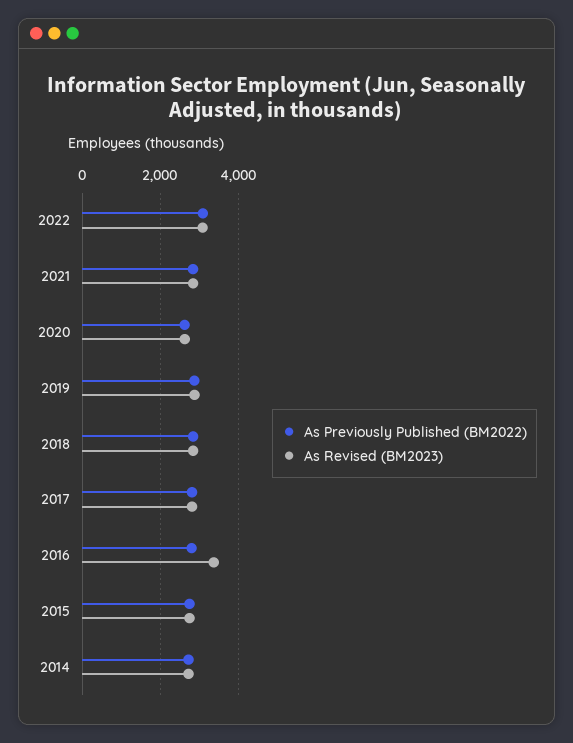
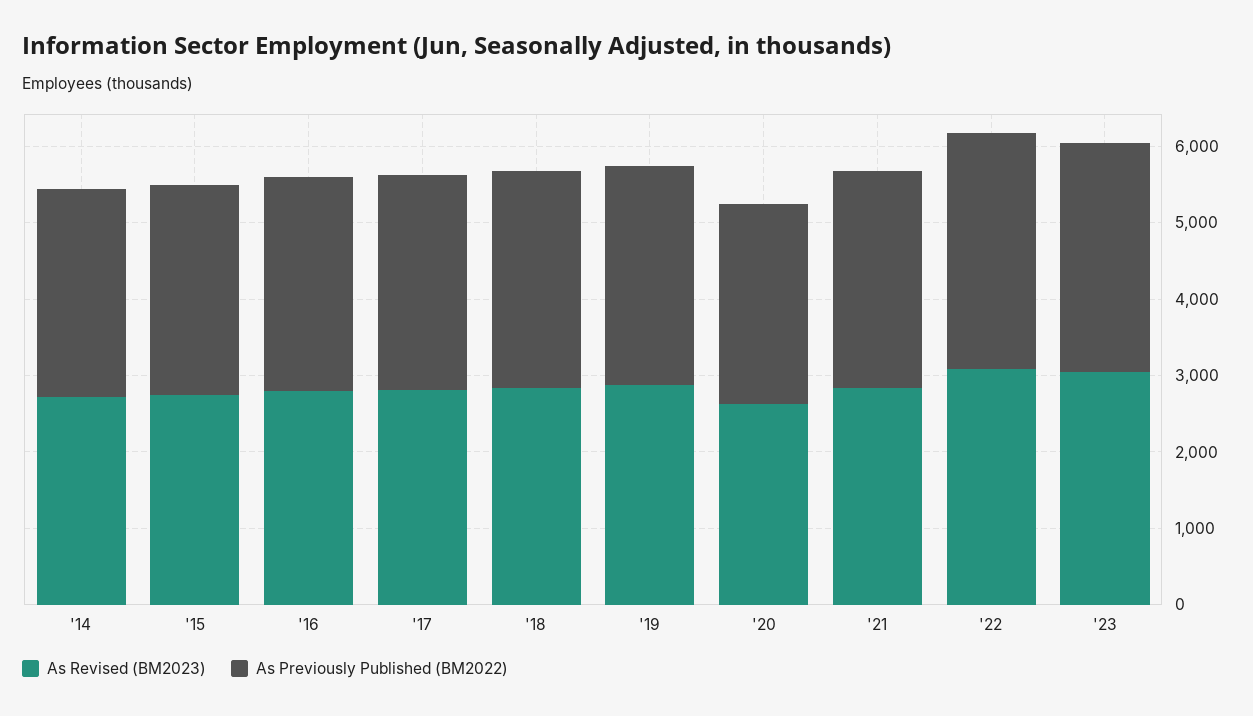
As Revised (BM2023), 2016: 3400 -> 2800
As Revised (BM2023), '23: none -> 3000
As Previously Published (BM2022), '23: none -> 3000

